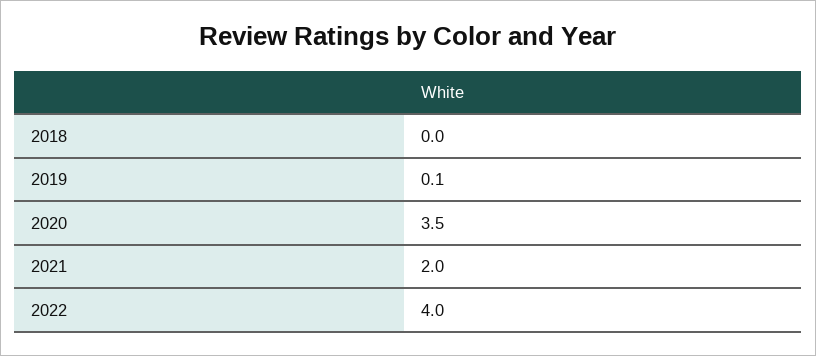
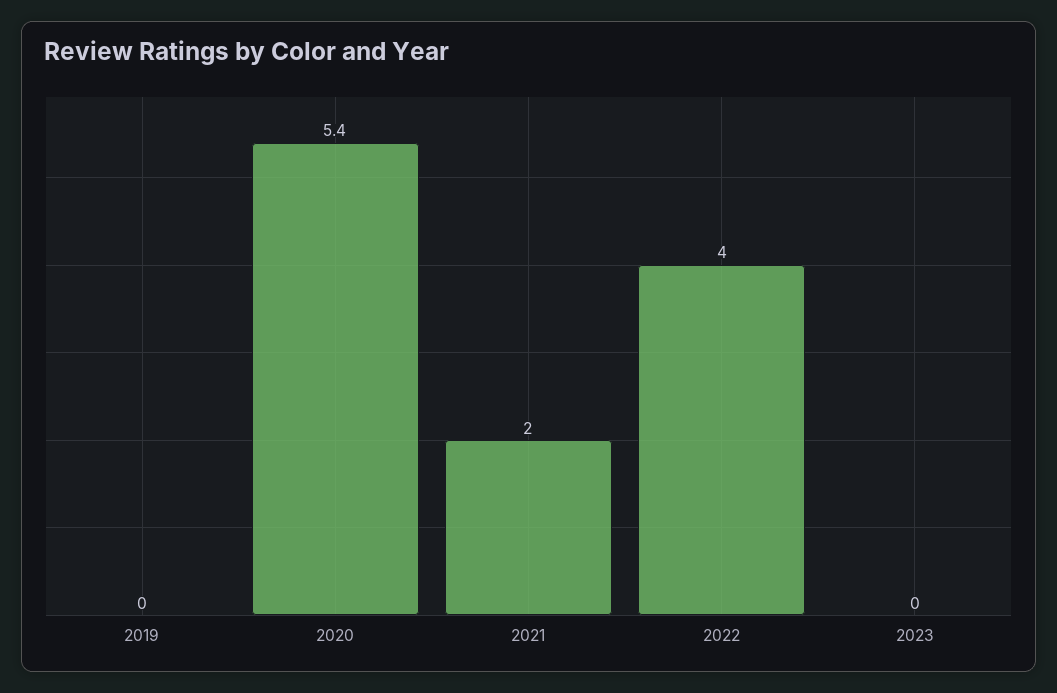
2018: 0 -> none
2019: 0.1 -> 0
2020: 3.5 -> 5.4
2023: none -> 0

